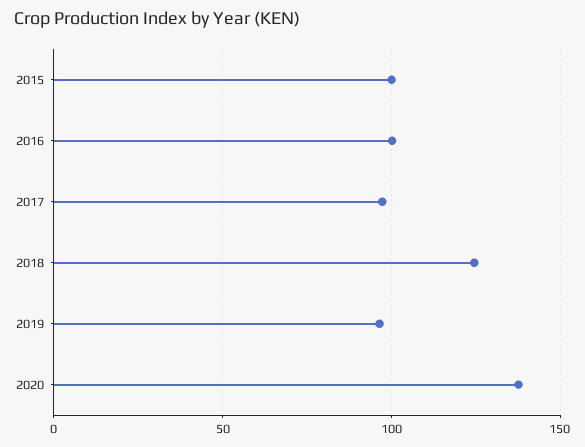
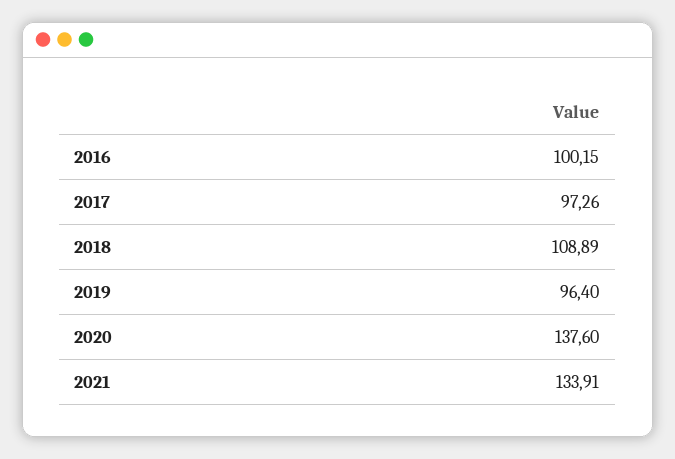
2015: 100 -> none
2018: 125 -> 108.89
2021: none -> 133.91

